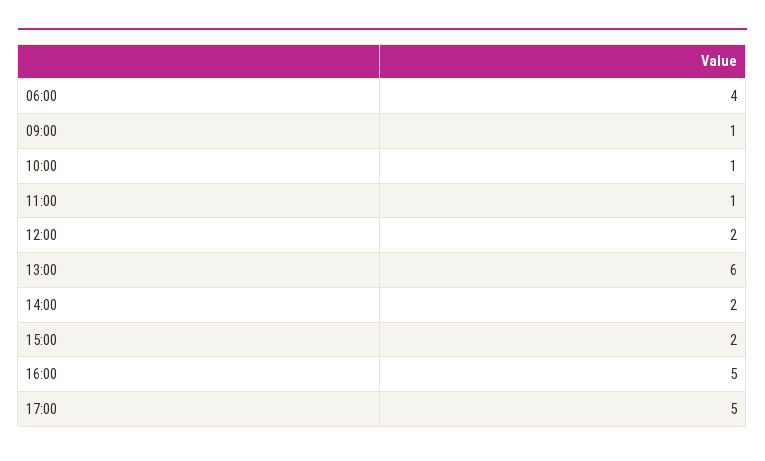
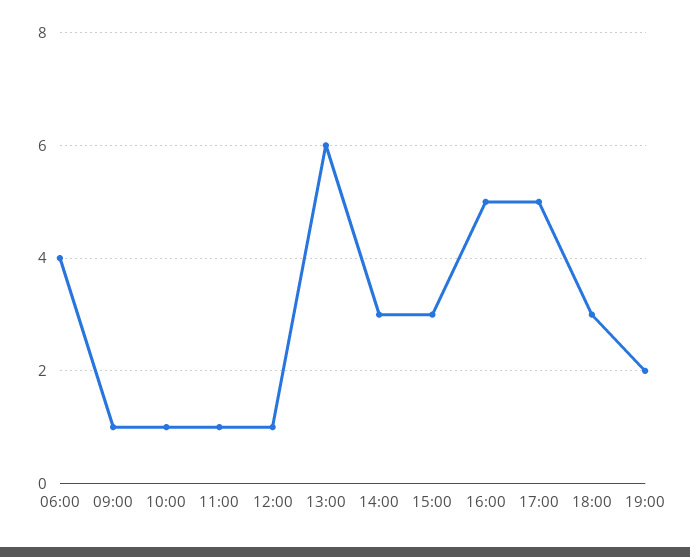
12:00: 2 -> 1
14:00: 2 -> 3
15:00: 2 -> 3
18:00: none -> 3
19:00: none -> 2

